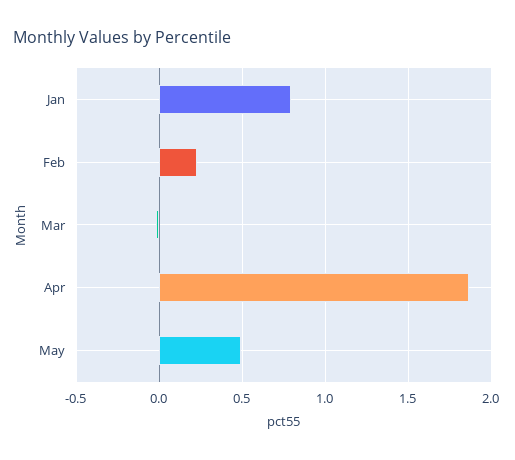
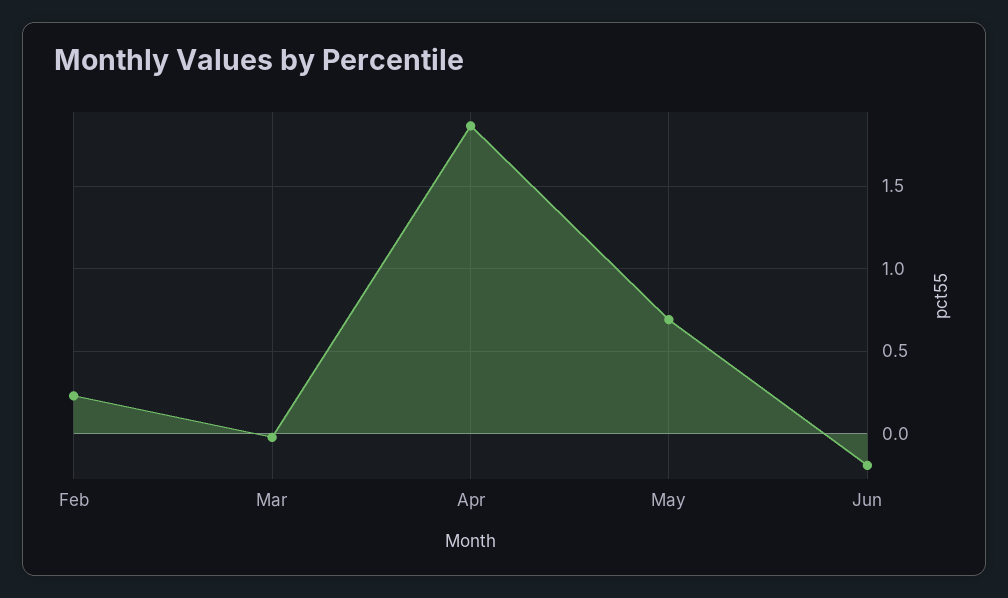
Jan: 0.8 -> none
May: 0.5 -> 0.7
Jun: none -> -0.2

